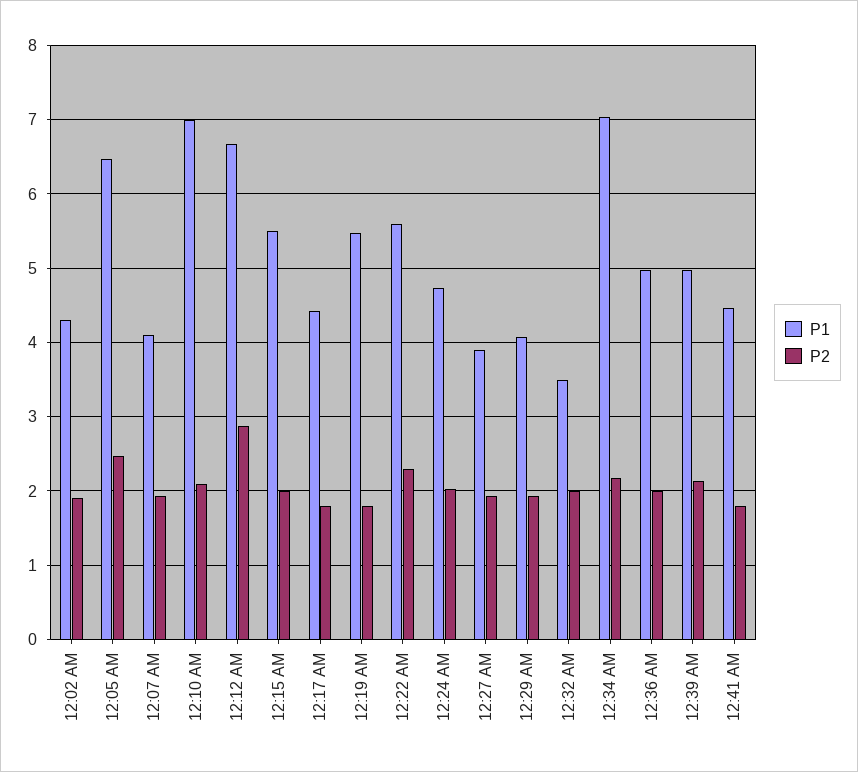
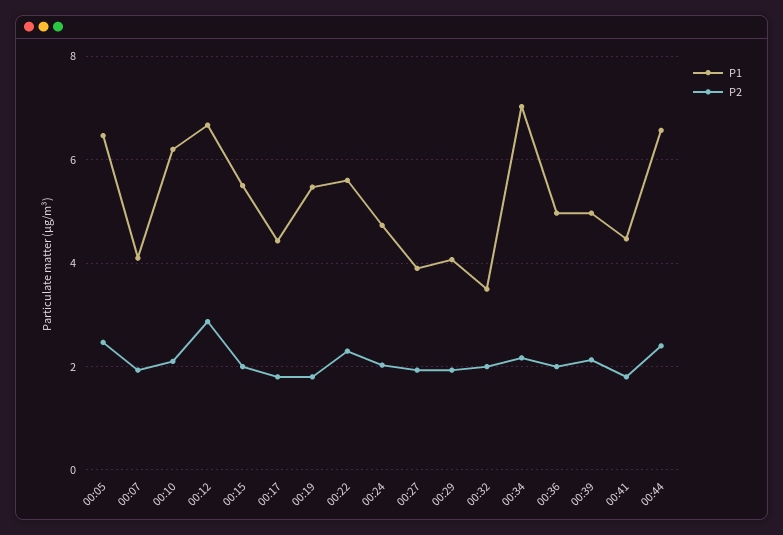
P1, 12:02 AM: 4.3 -> none
P2, 12:02 AM: 1.9 -> none
P1, 12:10 AM: 7 -> 6.2
P1, 00:44: none -> 6.6
P2, 00:44: none -> 2.4

